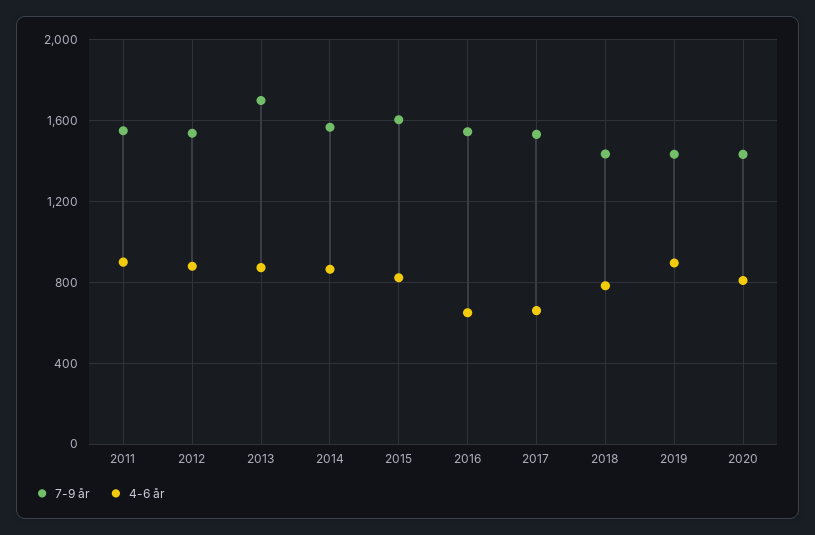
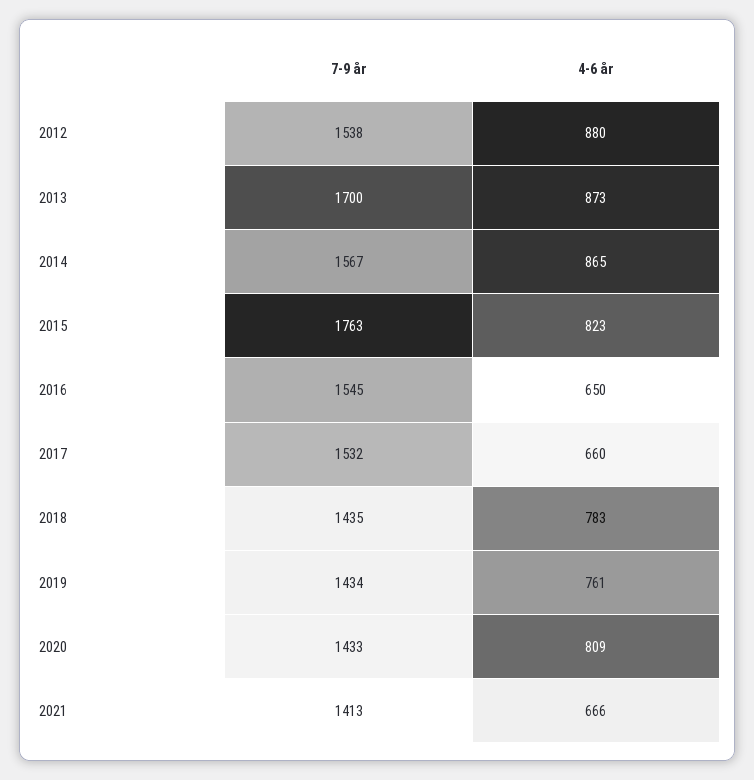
7-9 år, 2011: 1550 -> none
4-6 år, 2011: 900 -> none
7-9 år, 2015: 1600 -> 1763
4-6 år, 2019: 900 -> 761
7-9 år, 2021: none -> 1413
4-6 år, 2021: none -> 666

